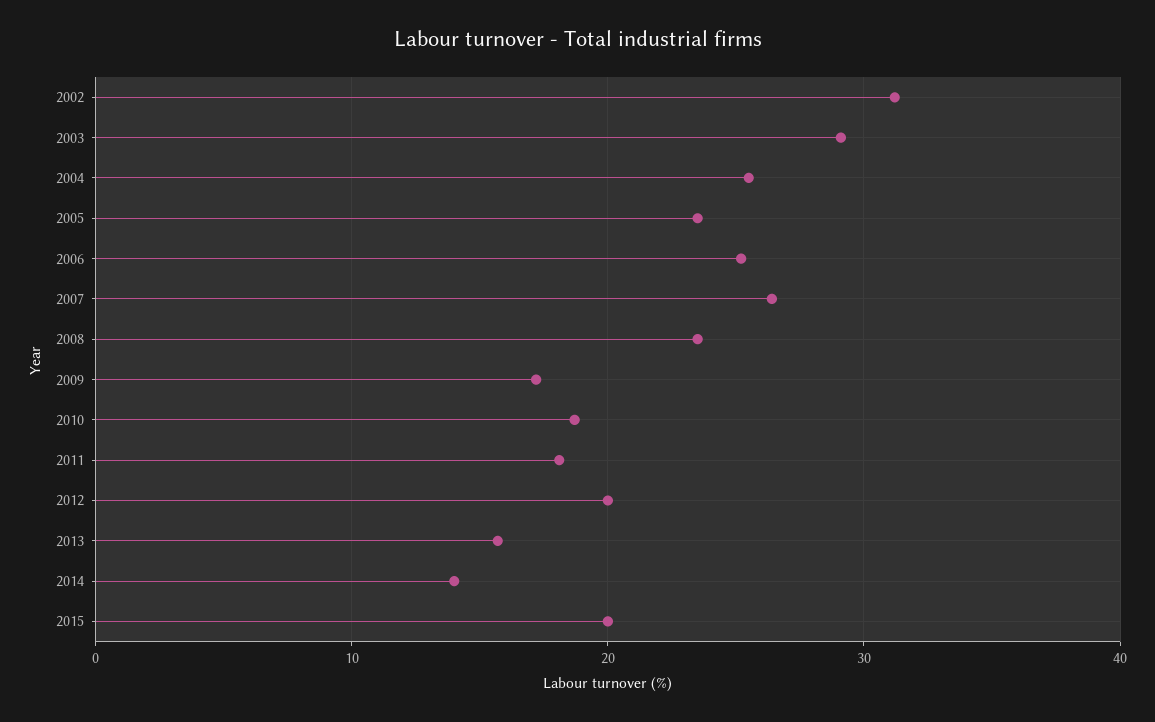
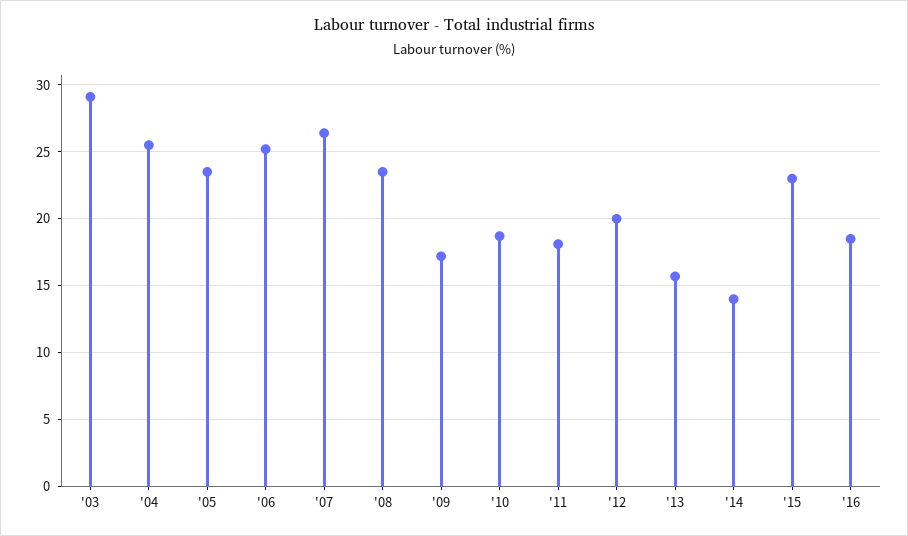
2002: 31 -> none
2015: 20 -> 23
'16: none -> 18.5

